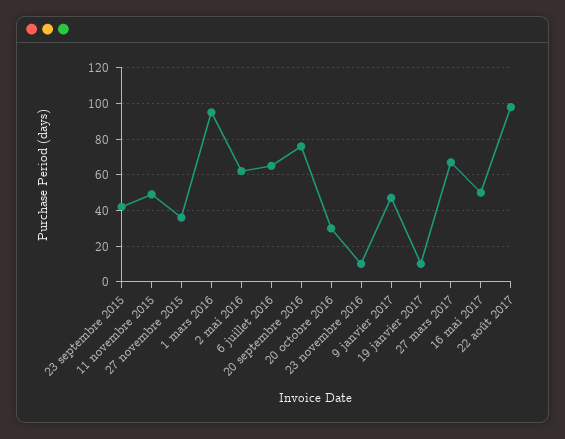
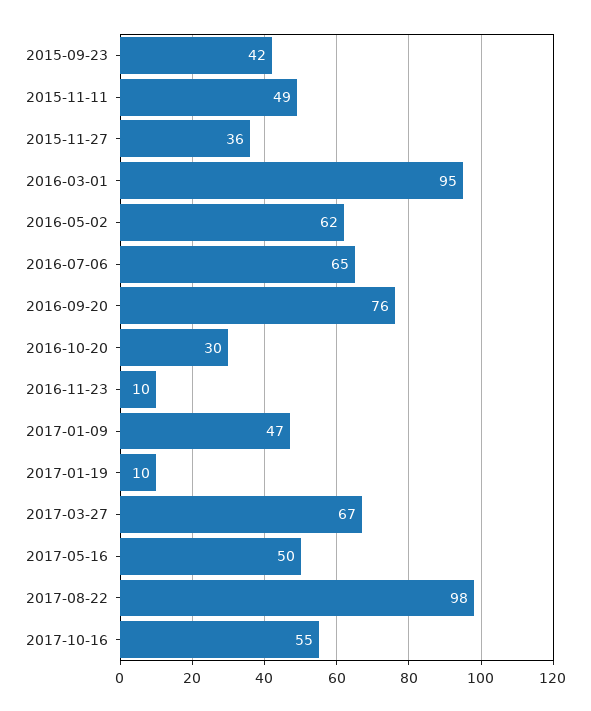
2017-10-16: none -> 55

